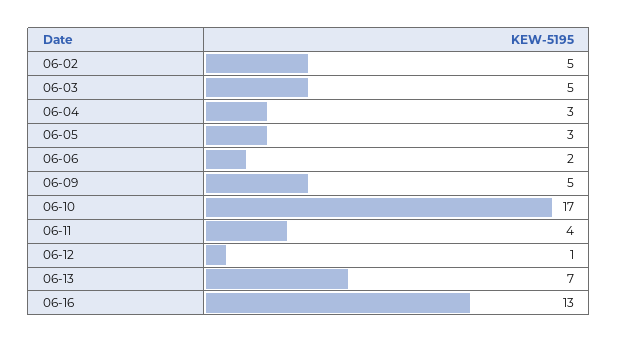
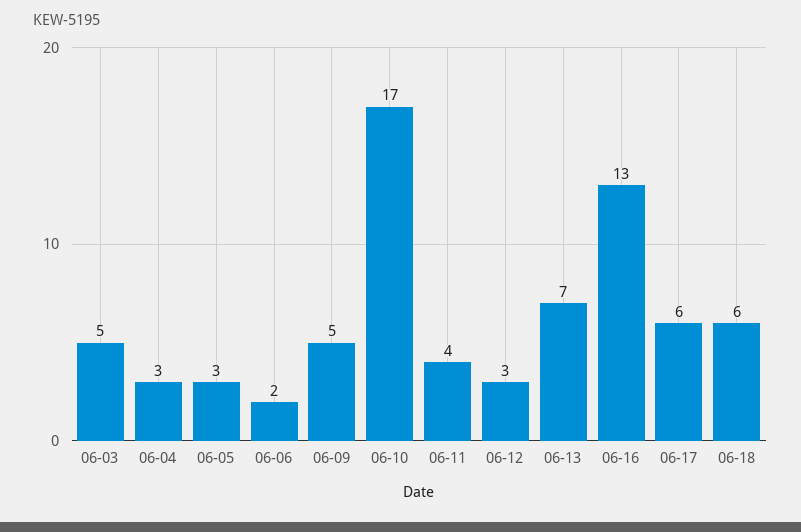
06-02: 5 -> none
06-12: 1 -> 3
06-17: none -> 6
06-18: none -> 6

